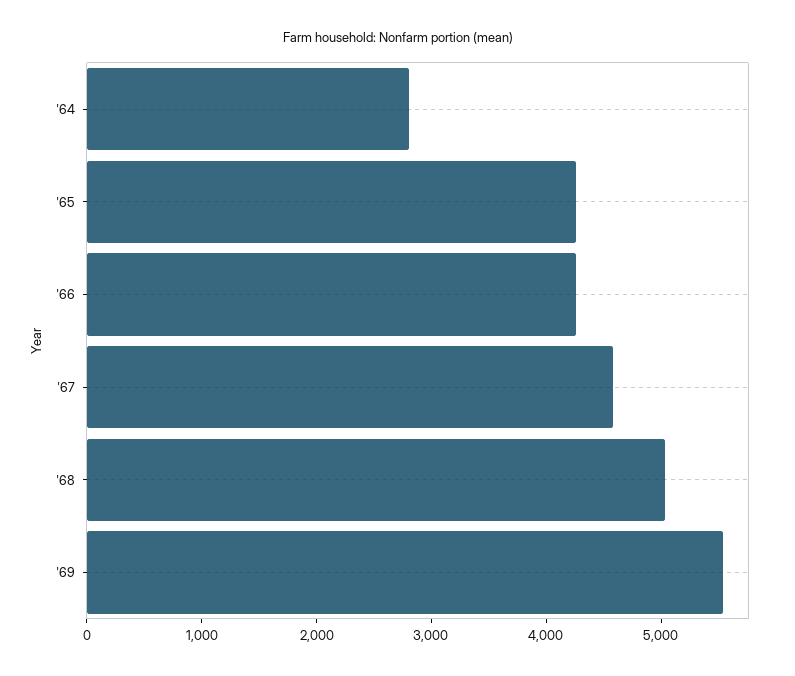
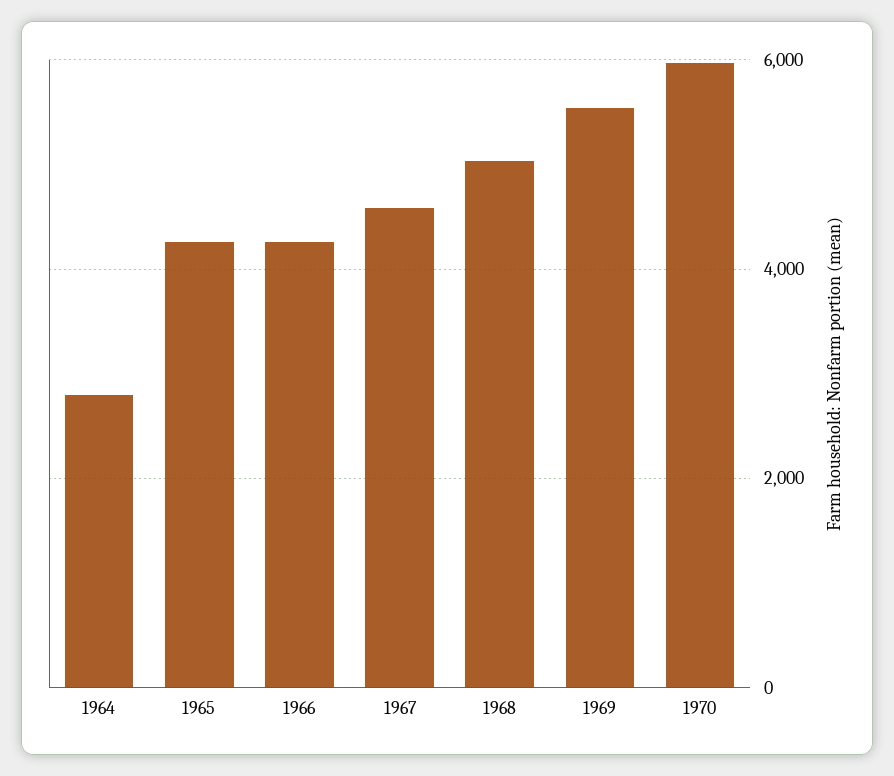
1970: none -> 6000

